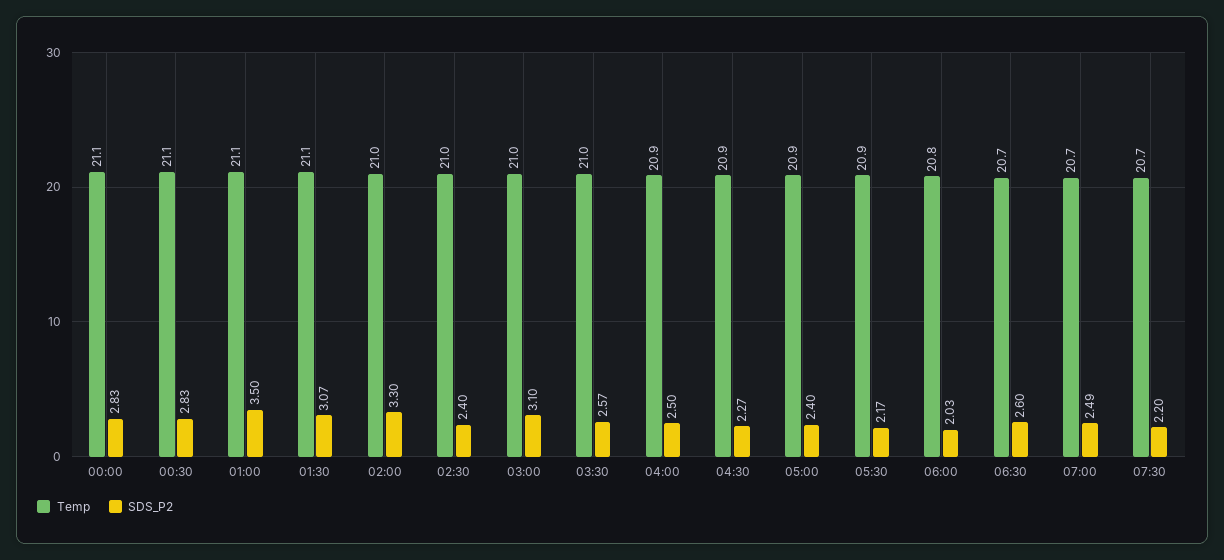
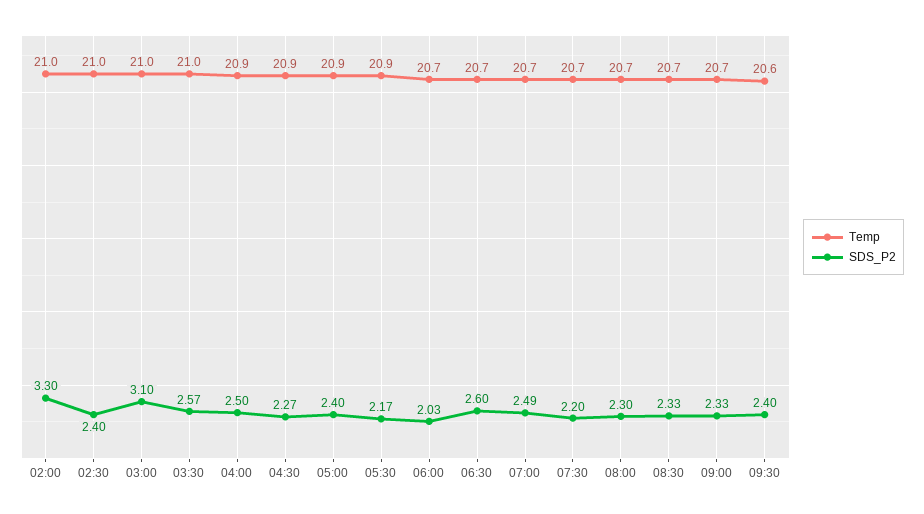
Temp, 00:00: 21.1 -> none
SDS_P2, 00:00: 2.83 -> none
Temp, 00:30: 21.1 -> none
SDS_P2, 00:30: 2.83 -> none
Temp, 01:00: 21.1 -> none
SDS_P2, 01:00: 3.5 -> none
Temp, 01:30: 21.1 -> none
SDS_P2, 01:30: 3.07 -> none
Temp, 06:00: 20.8 -> 20.7
Temp, 08:00: none -> 20.7
SDS_P2, 08:00: none -> 2.3
Temp, 08:30: none -> 20.7
SDS_P2, 08:30: none -> 2.33
Temp, 09:00: none -> 20.7
SDS_P2, 09:00: none -> 2.33
Temp, 09:30: none -> 20.6
SDS_P2, 09:30: none -> 2.4

